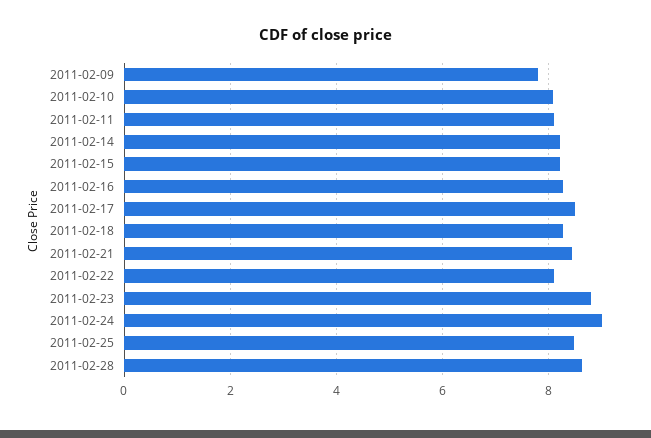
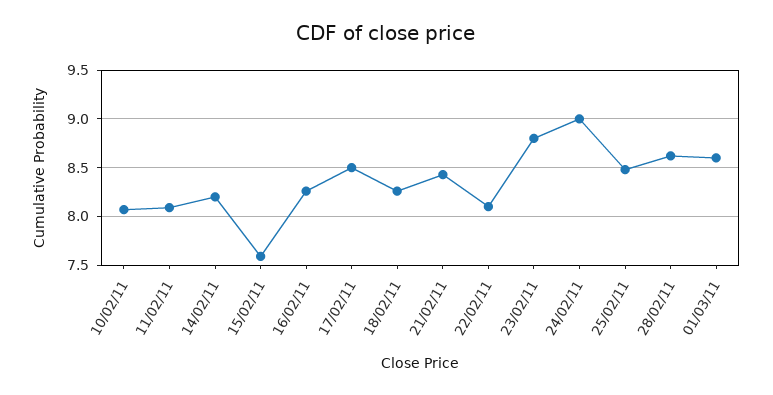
2011-02-09: 7.8 -> none
2011-02-15: 8.2 -> 7.6
01/03/11: none -> 8.6

